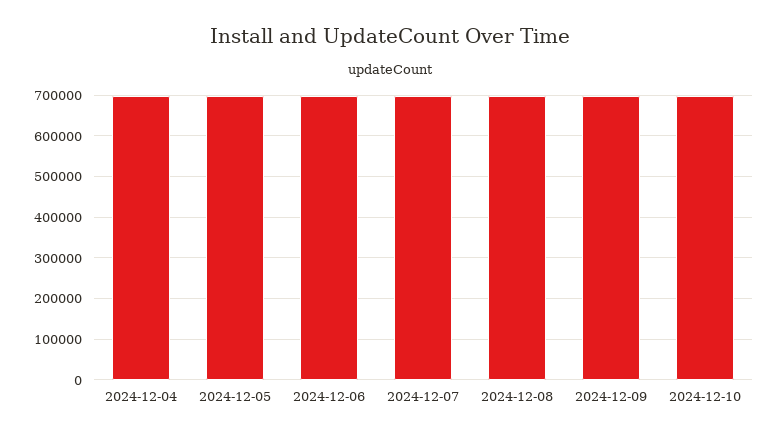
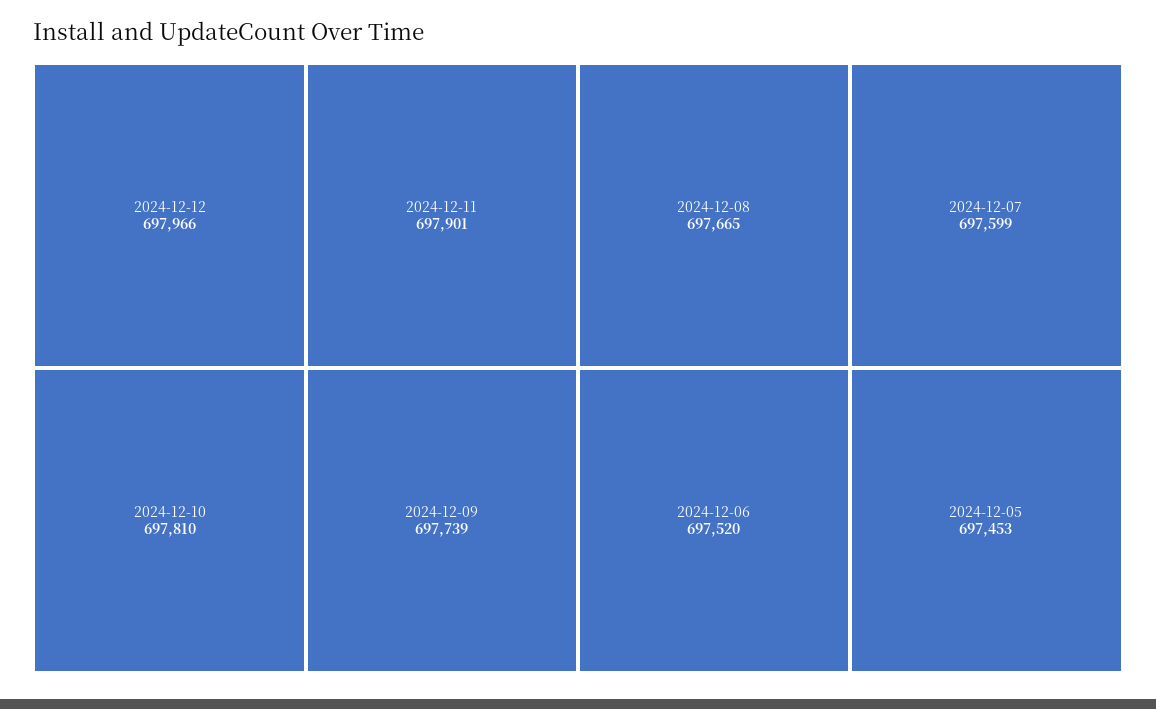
2024-12-04: 700000 -> none
2024-12-12: none -> 697966
2024-12-11: none -> 697901

